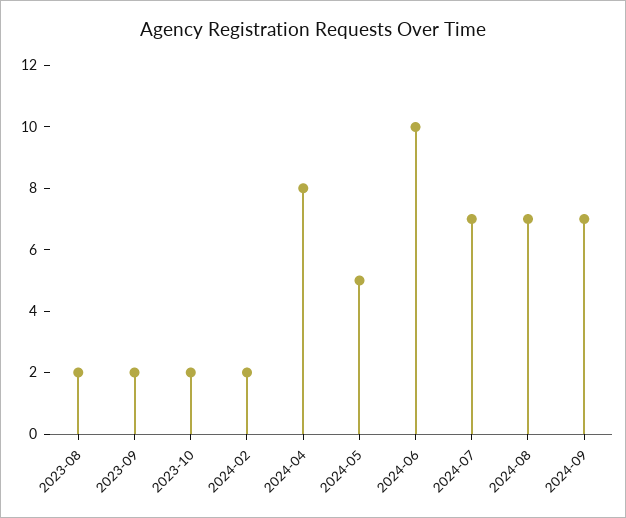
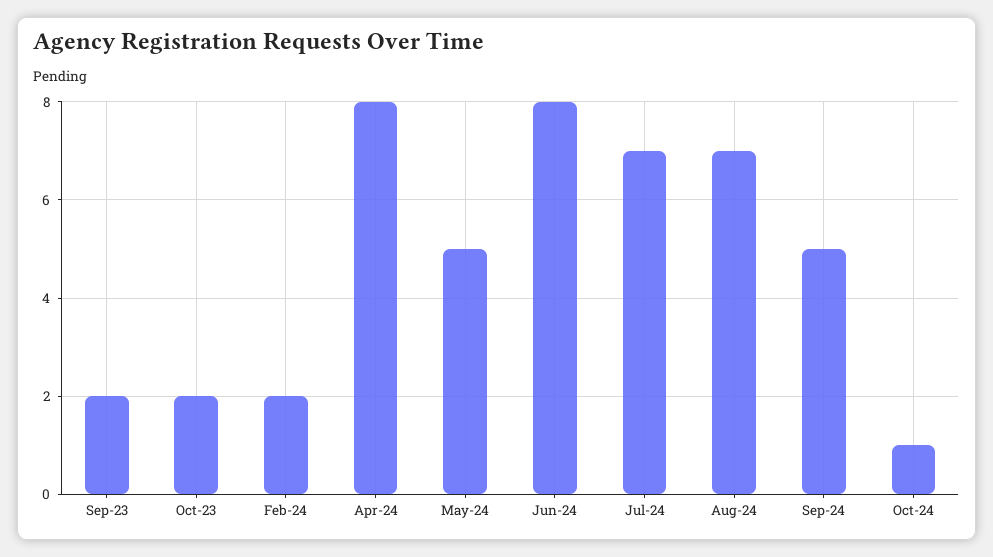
2023-08: 2 -> none
2024-06: 10 -> 8
2024-09: 7 -> 5
Oct-24: none -> 1

